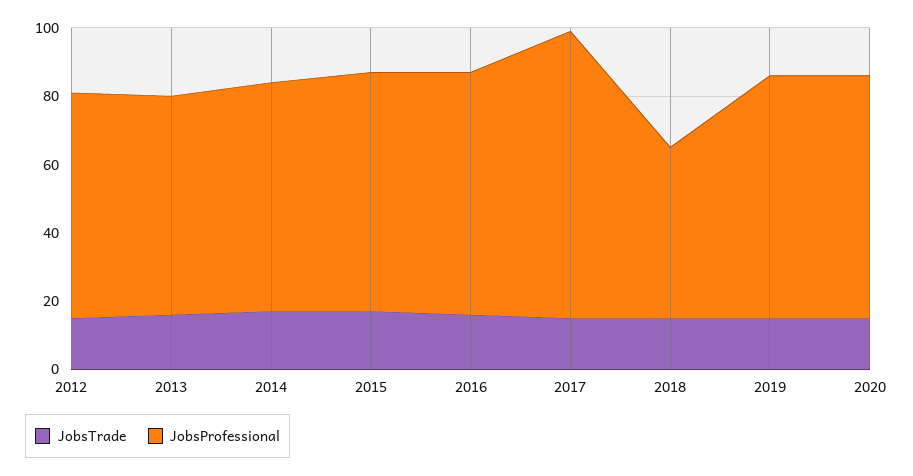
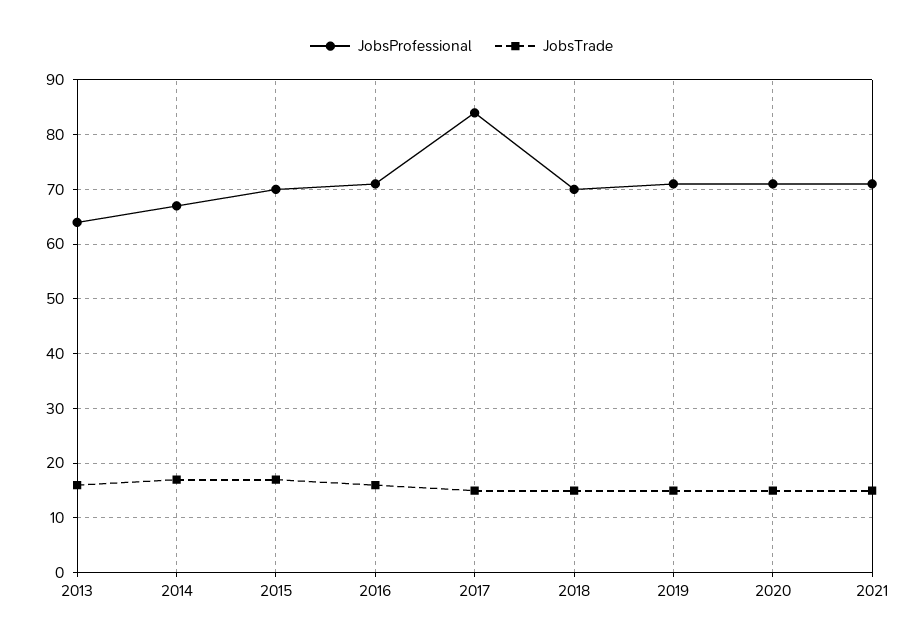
JobsTrade, 2012: 15 -> none
JobsProfessional, 2012: 65 -> none
JobsProfessional, 2018: 50 -> 70
JobsProfessional, 2021: none -> 70
JobsTrade, 2021: none -> 15

